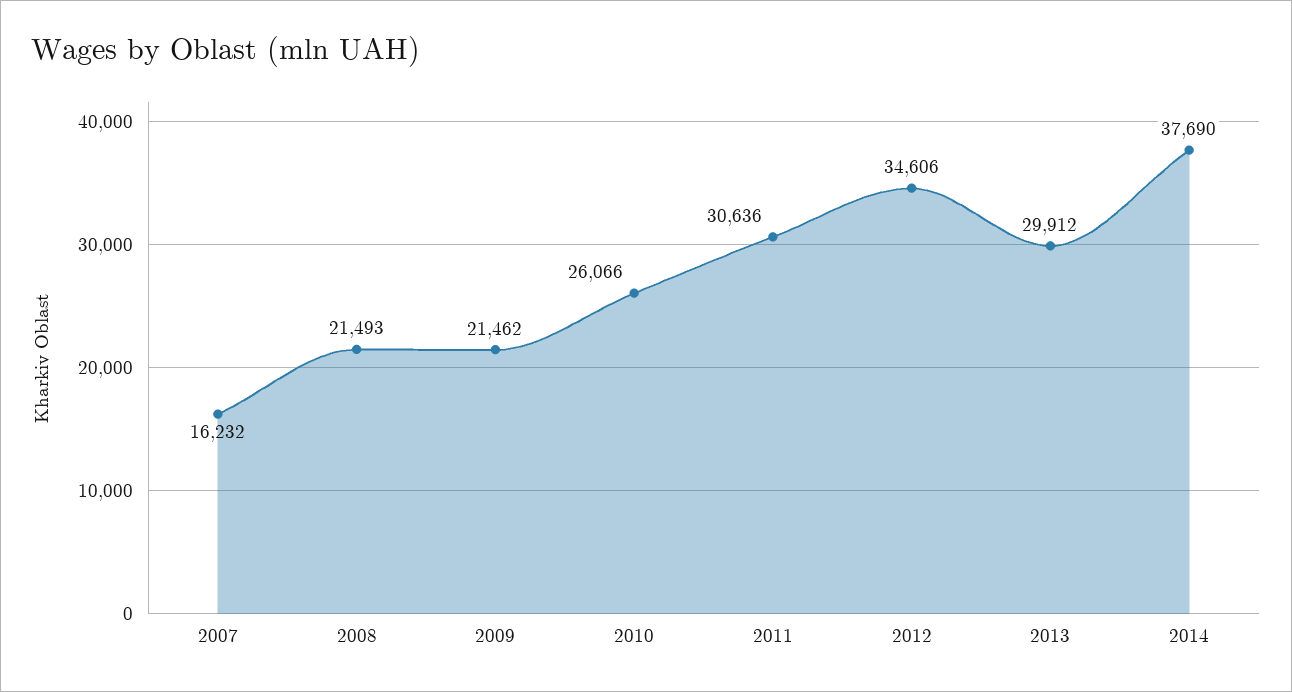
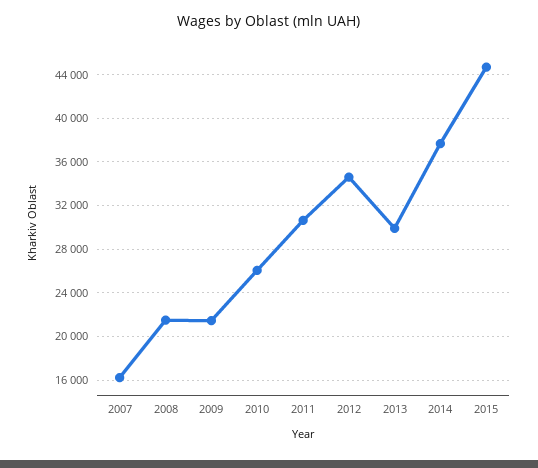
2015: none -> 45000

